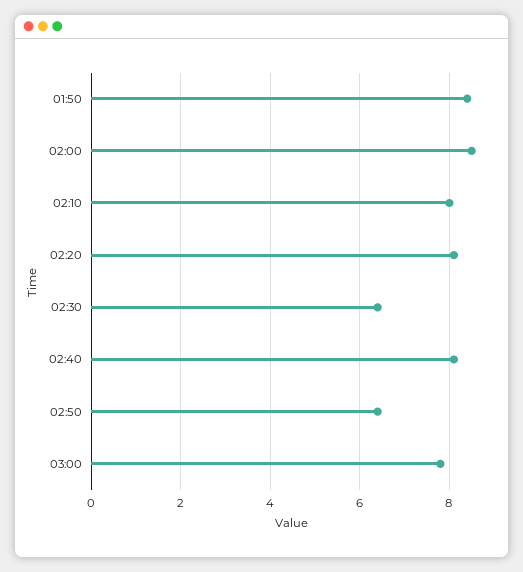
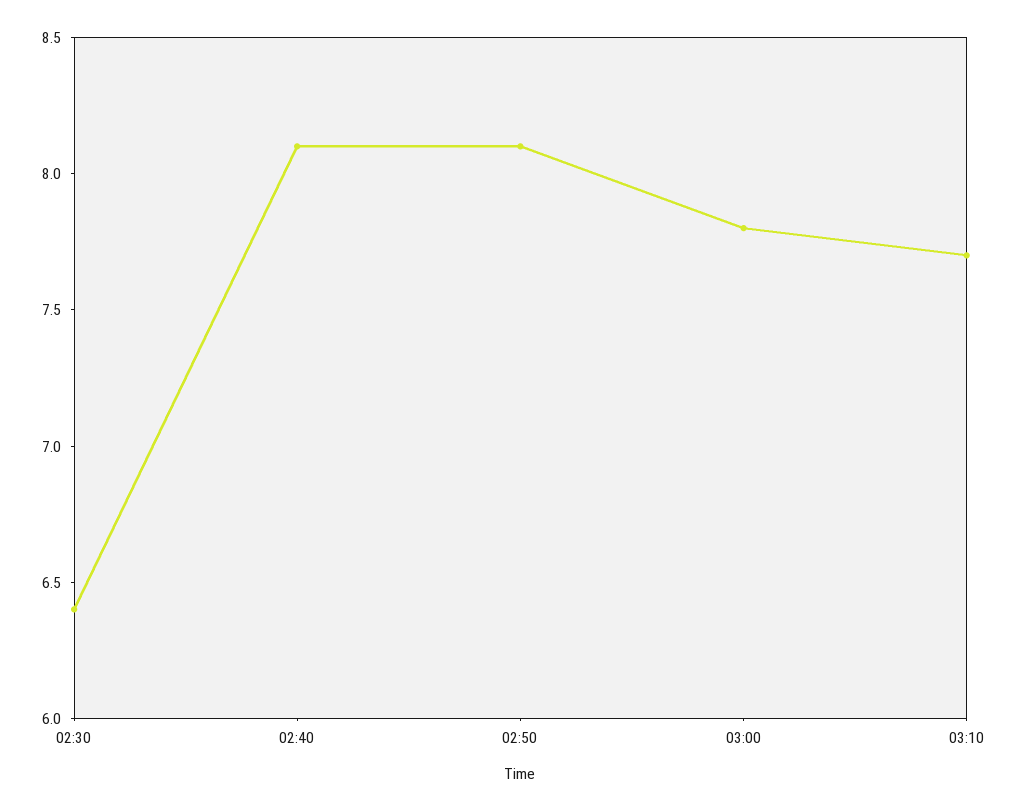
01:50: 8.5 -> none
02:00: 8.5 -> none
02:10: 8 -> none
02:20: 8 -> none
02:50: 6.5 -> 8.1
03:10: none -> 7.7

